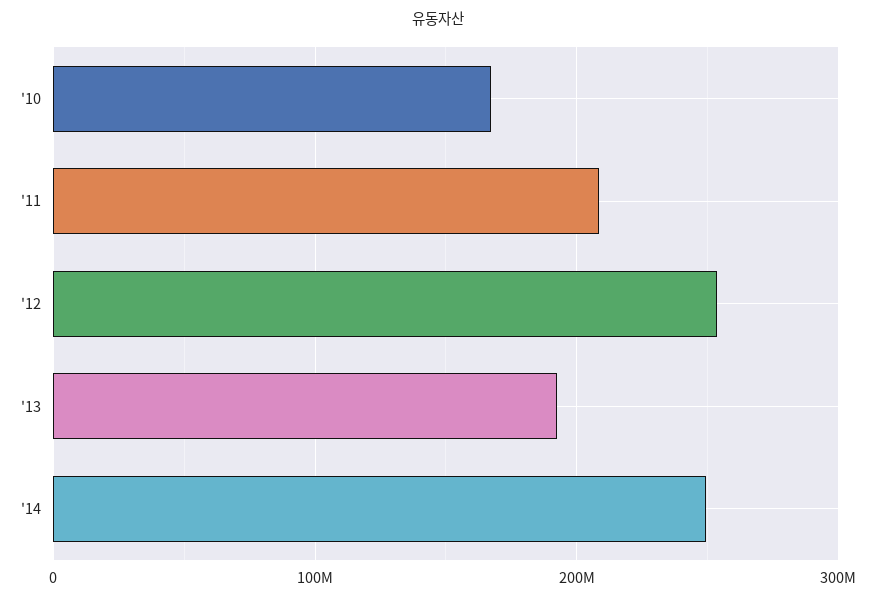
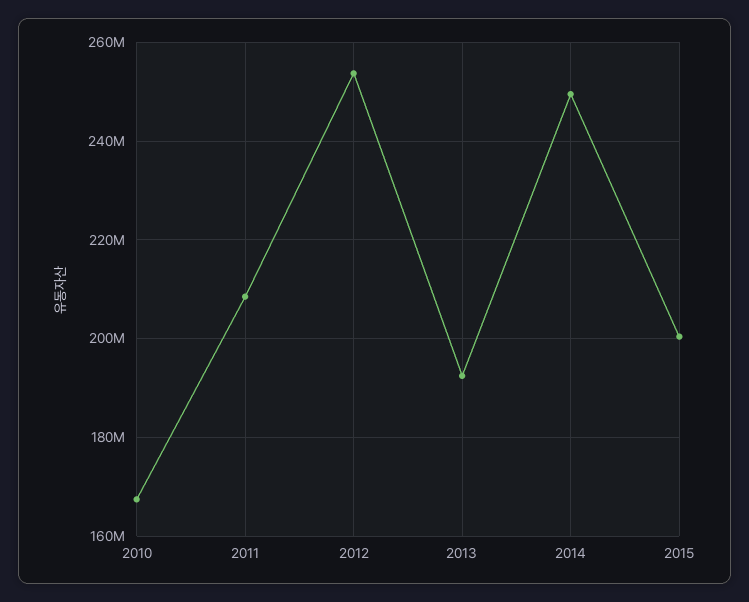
2015: none -> 200000000

